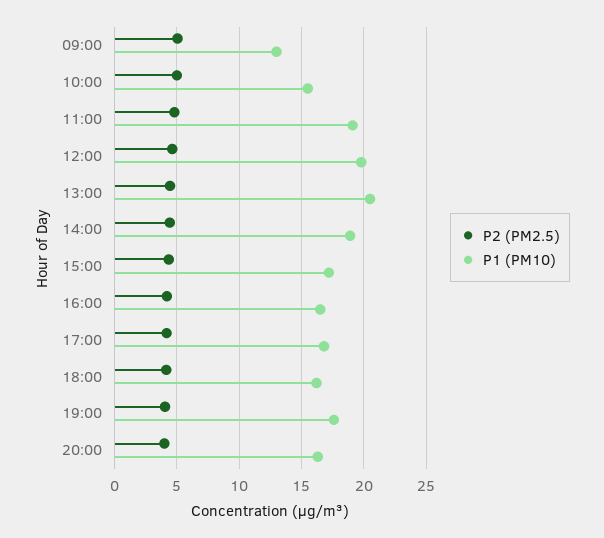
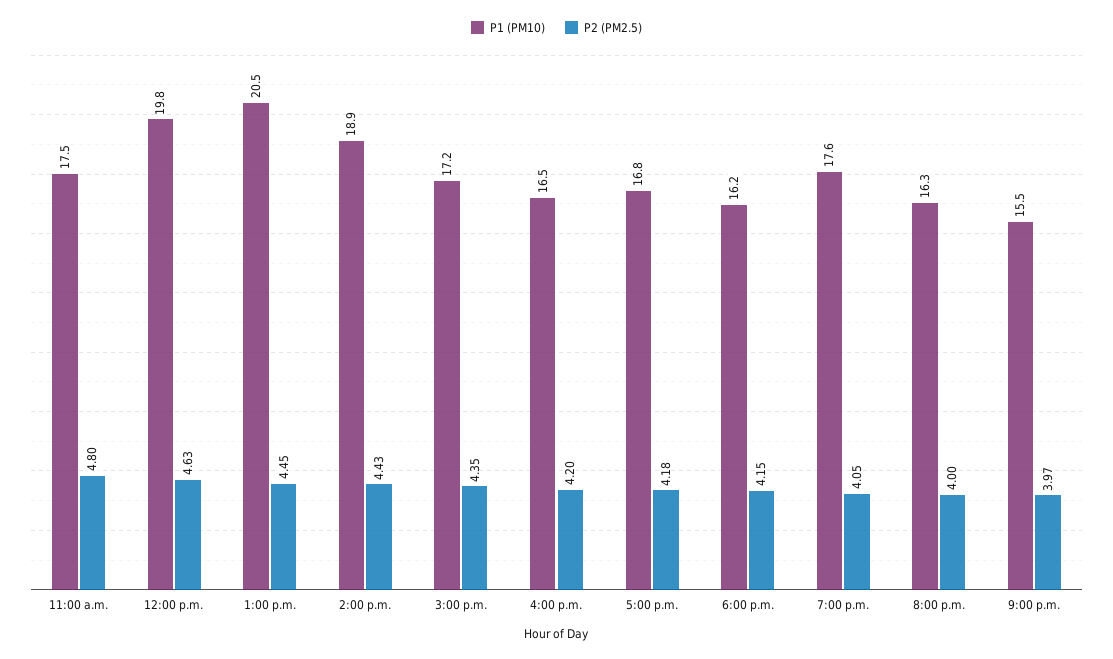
P2 (PM2.5), 09:00: 5 -> none
P1 (PM10), 09:00: 13 -> none
P2 (PM2.5), 10:00: 5 -> none
P1 (PM10), 10:00: 15.5 -> none
P1 (PM10), 11:00: 19 -> 17.5
P1 (PM10), 9:00 p.m.: none -> 15.5
P2 (PM2.5), 9:00 p.m.: none -> 3.97

